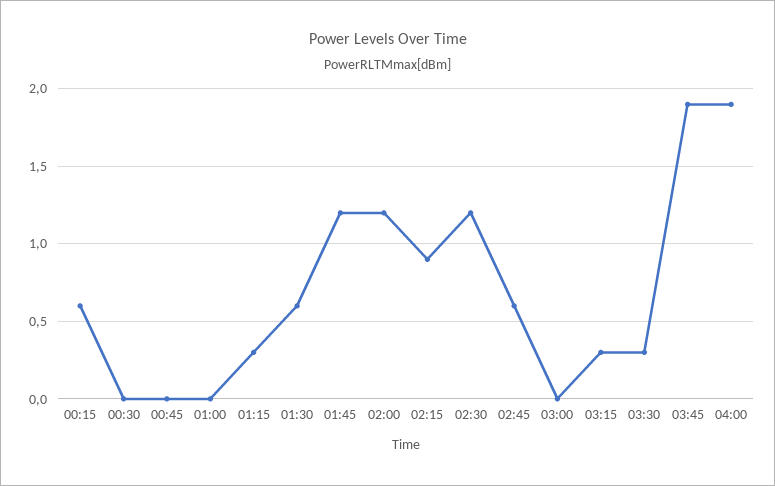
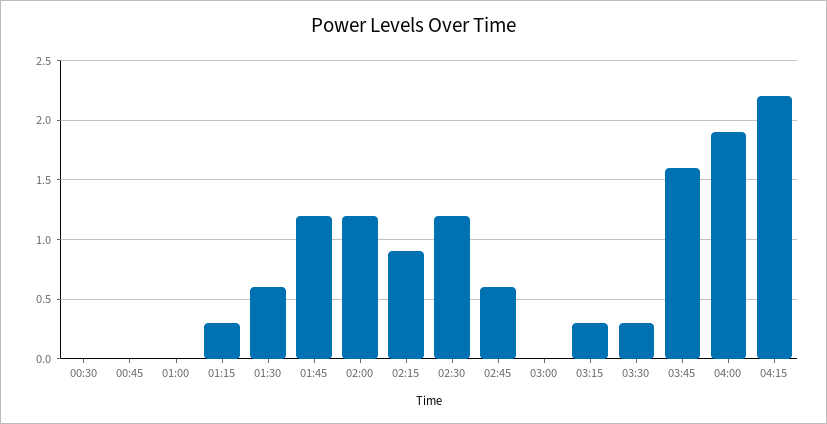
00:15: 0.6 -> none
03:45: 1.9 -> 1.6
04:15: none -> 2.2

